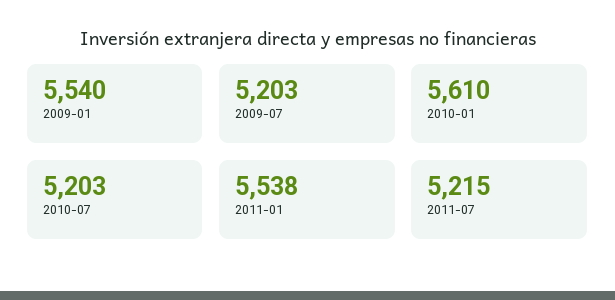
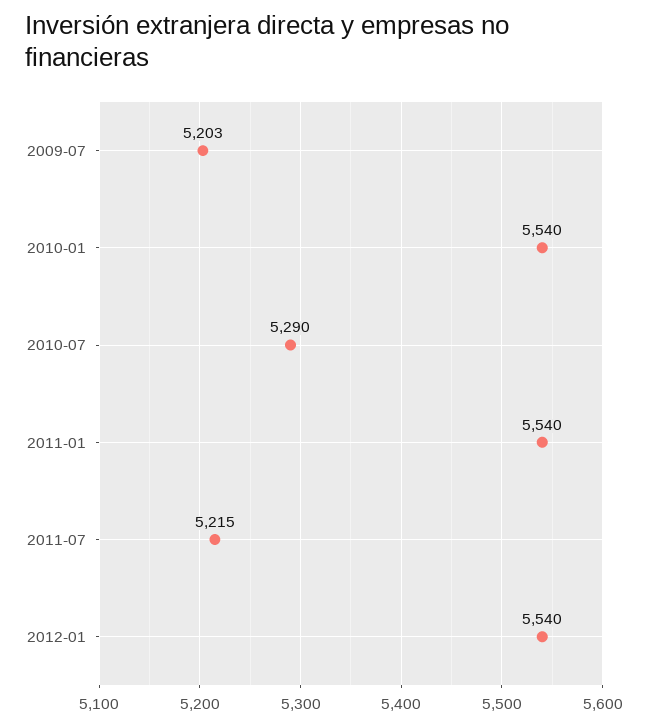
2009-01: 5540 -> none
2010-01: 5610 -> 5540
2010-07: 5203 -> 5290
2011-01: 5538 -> 5540
2012-01: none -> 5540

